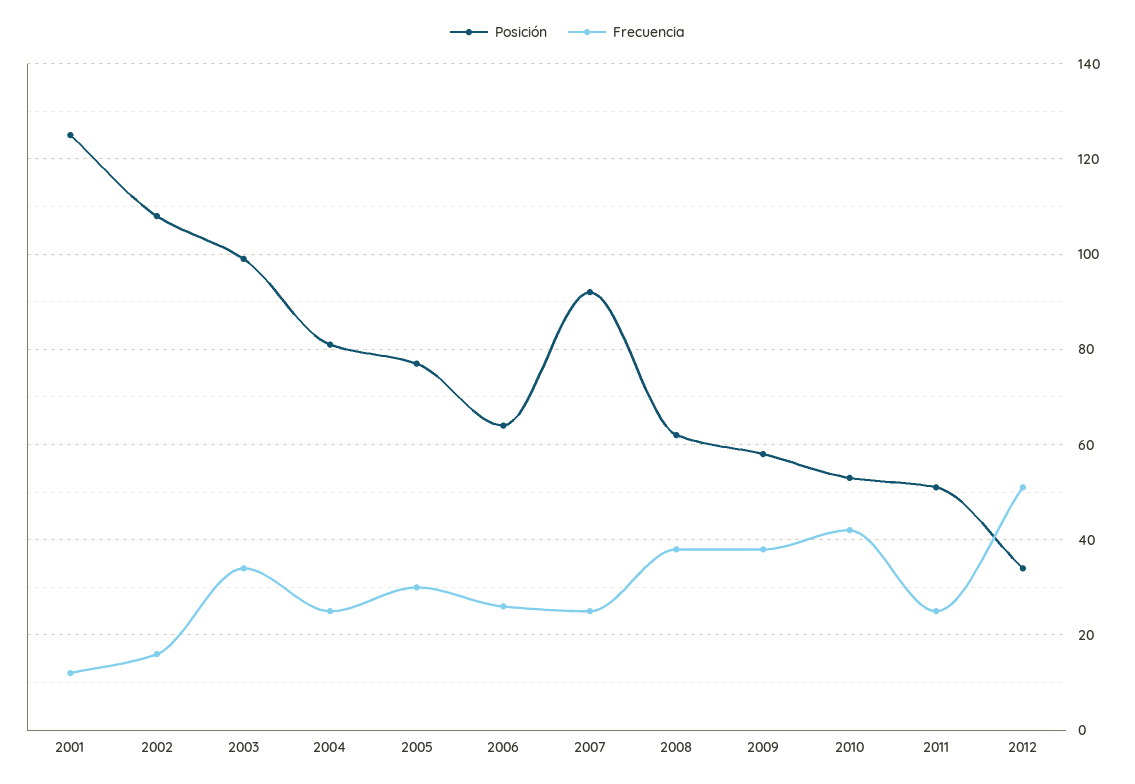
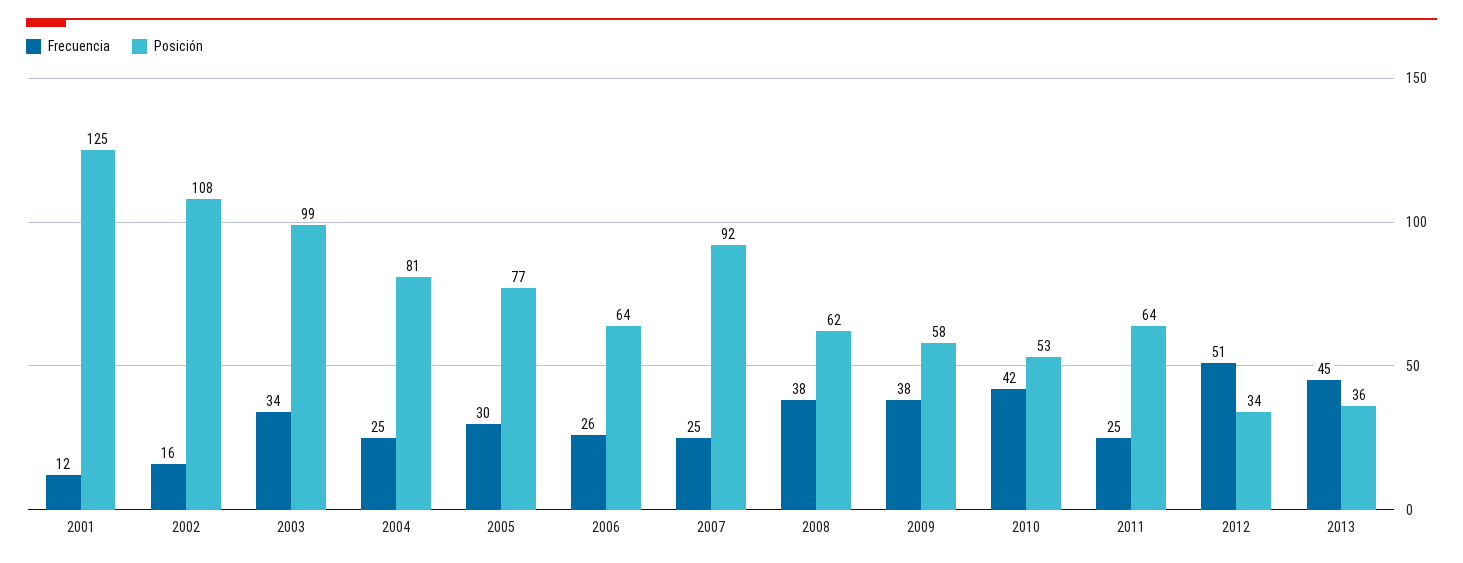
Posición, 2011: 50 -> 64
Frecuencia, 2013: none -> 45
Posición, 2013: none -> 36

